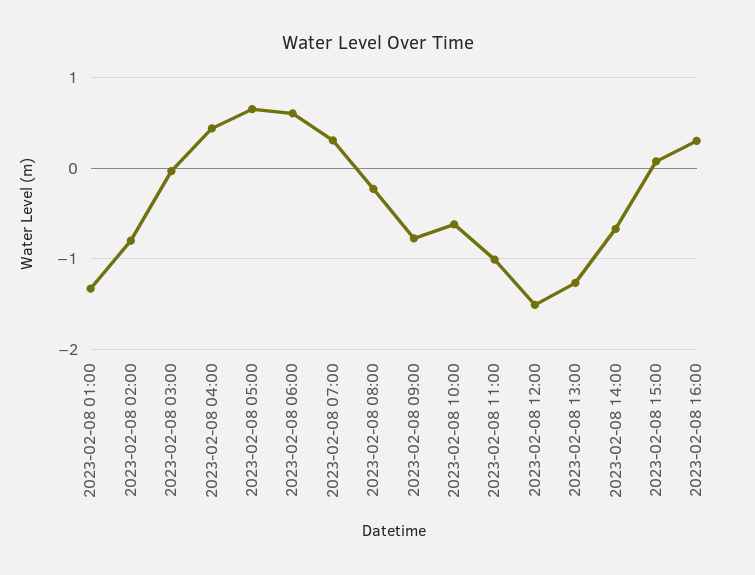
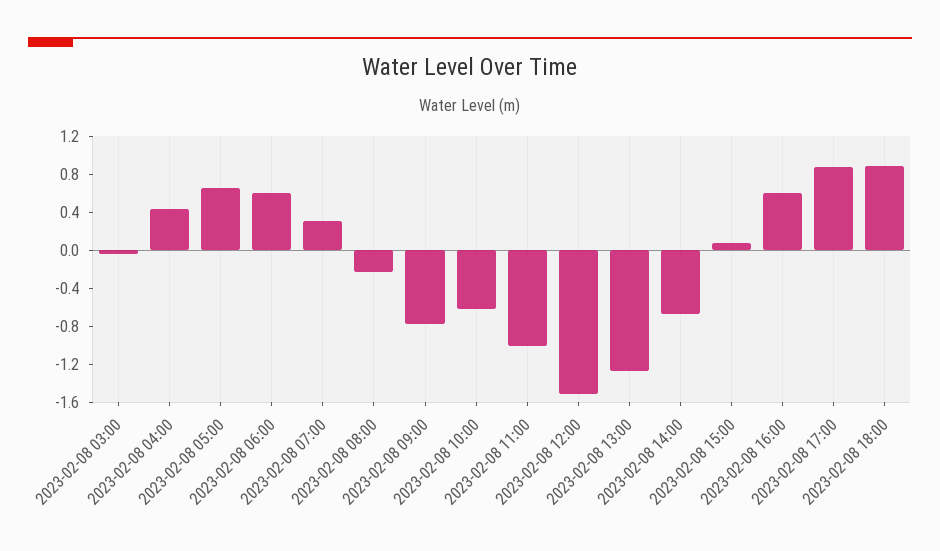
2023-02-08 01:00: -1.3 -> none
2023-02-08 02:00: -0.8 -> none
2023-02-08 16:00: 0.3 -> 0.6
2023-02-08 17:00: none -> 0.9
2023-02-08 18:00: none -> 0.9

